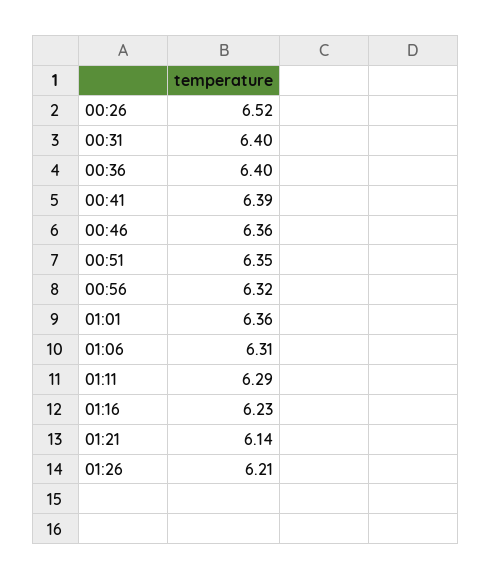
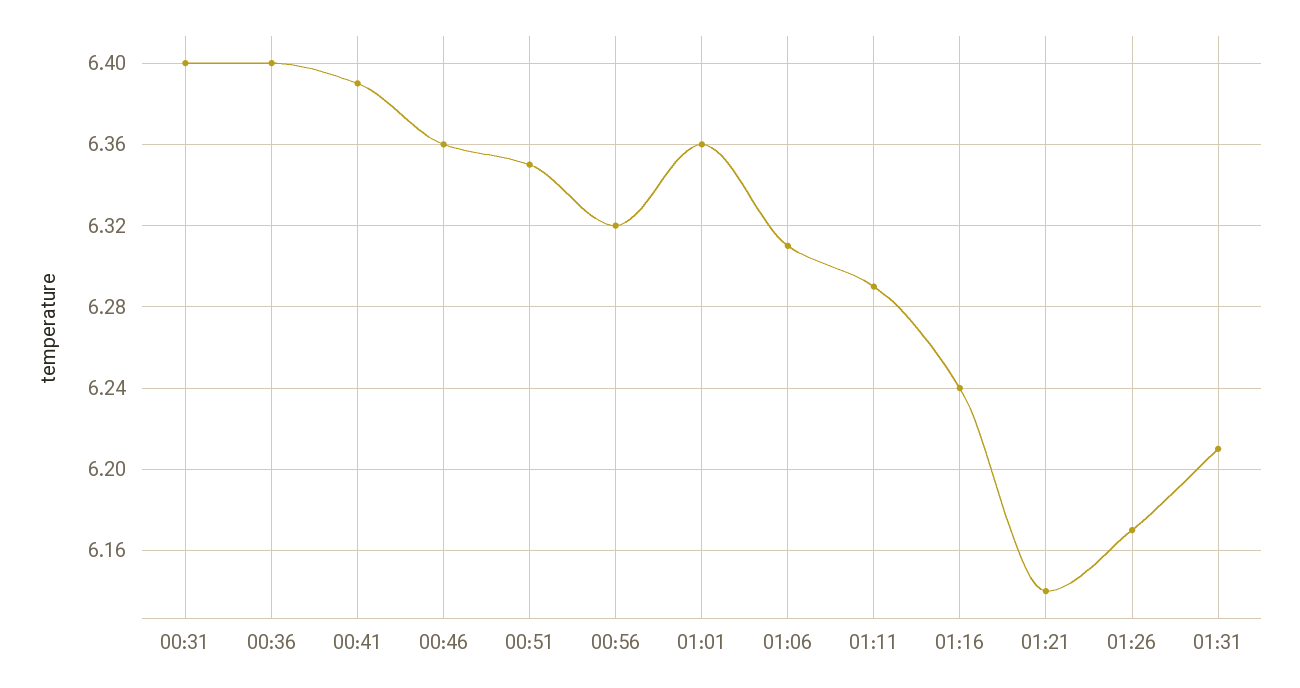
00:26: 6.52 -> none
01:16: 6.23 -> 6.24
01:26: 6.21 -> 6.17
01:31: none -> 6.21

